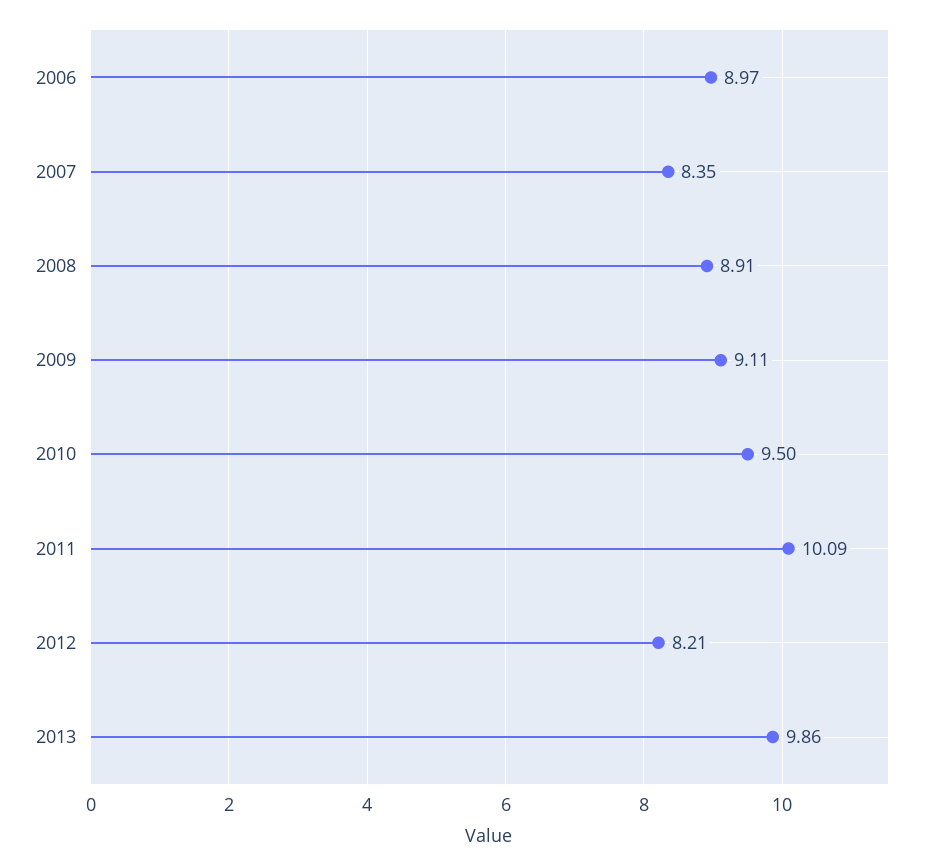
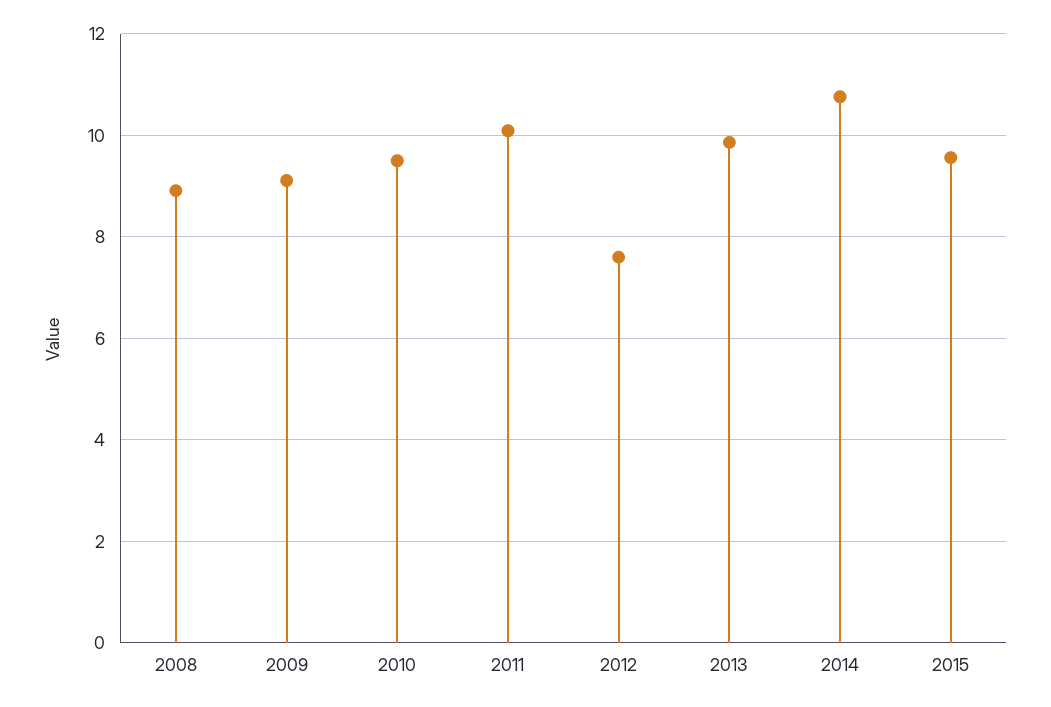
2006: 8.97 -> none
2007: 8.35 -> none
2012: 8.21 -> 7.6
2014: none -> 10.8
2015: none -> 9.6

